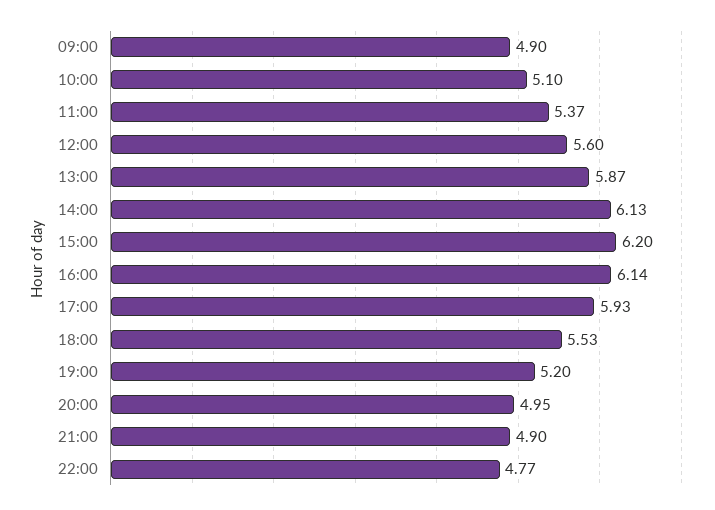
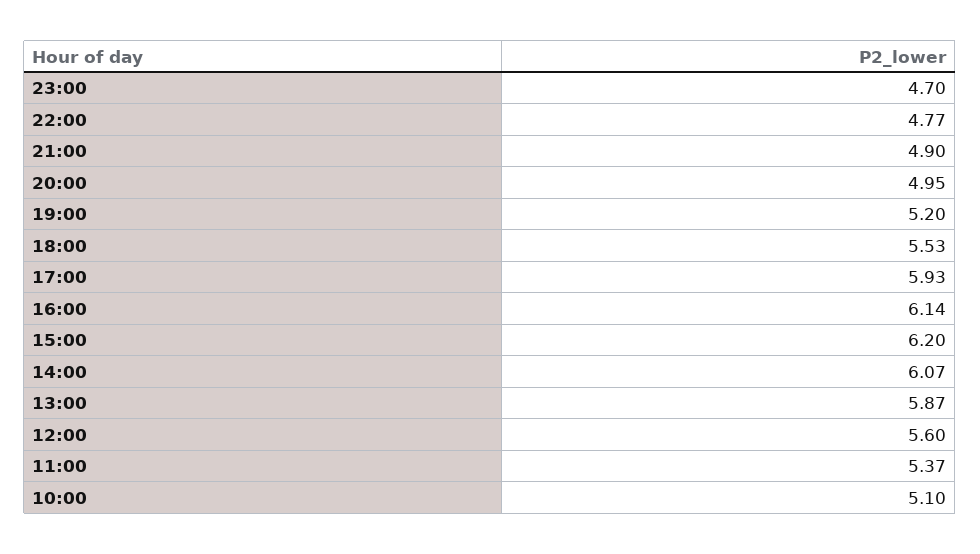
09:00: 4.9 -> none
14:00: 6.13 -> 6.07
23:00: none -> 4.7

